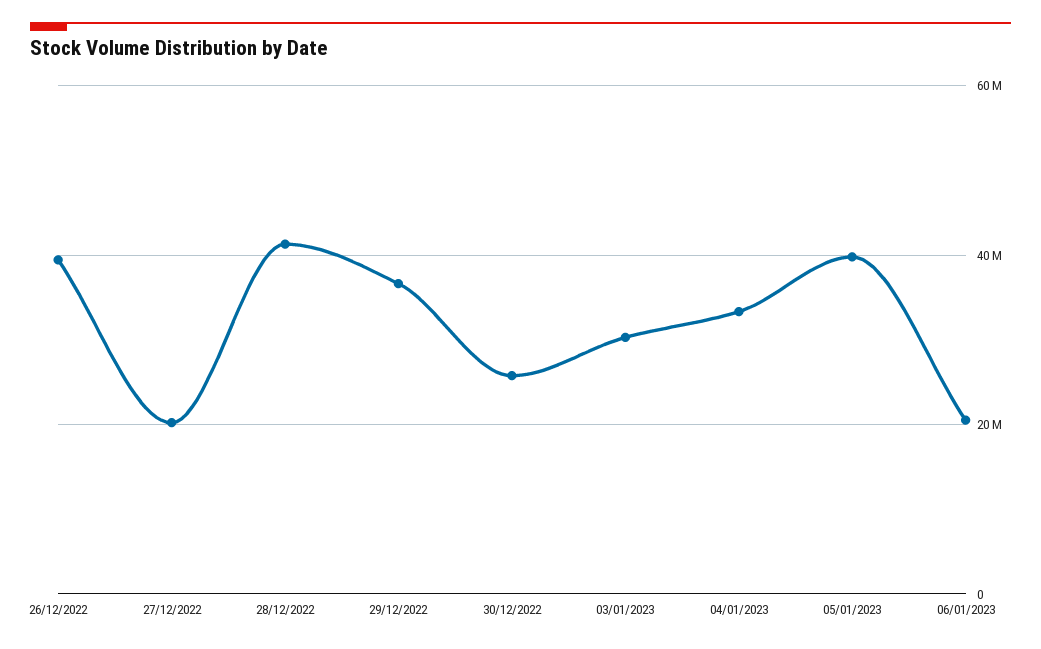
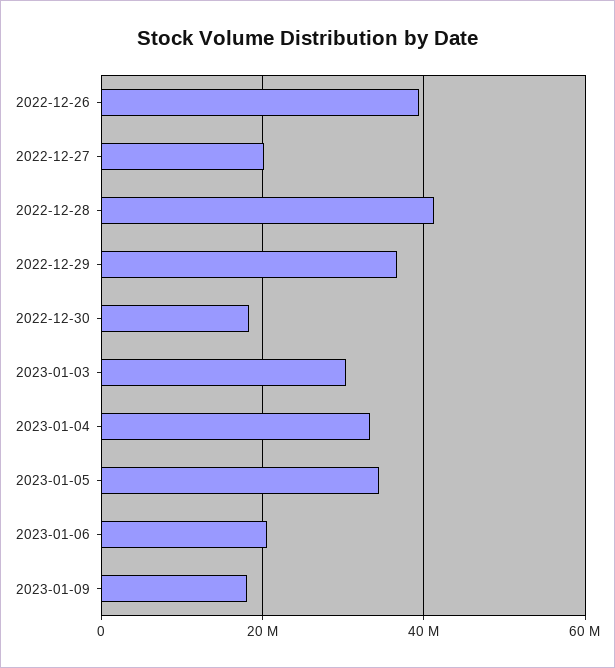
30/12/2022: 26000000 -> 18000000
05/01/2023: 40000000 -> 34000000
2023-01-09: none -> 18000000

